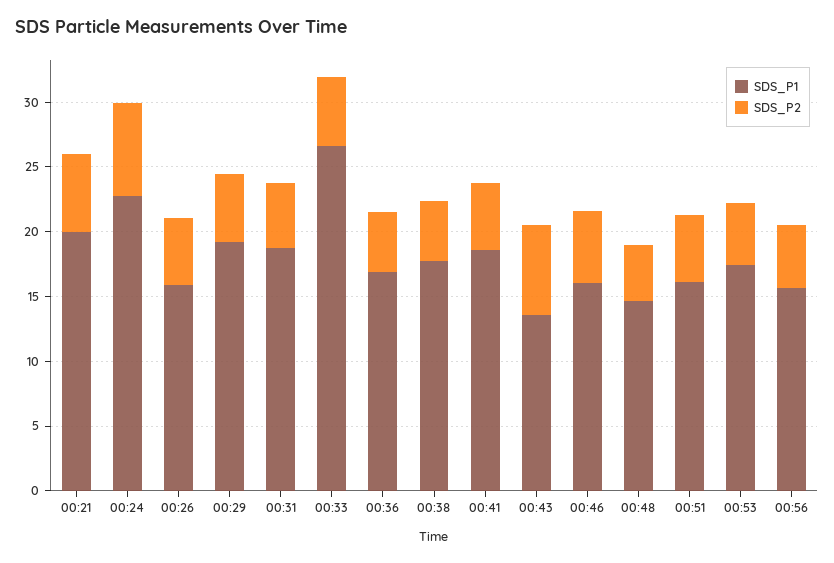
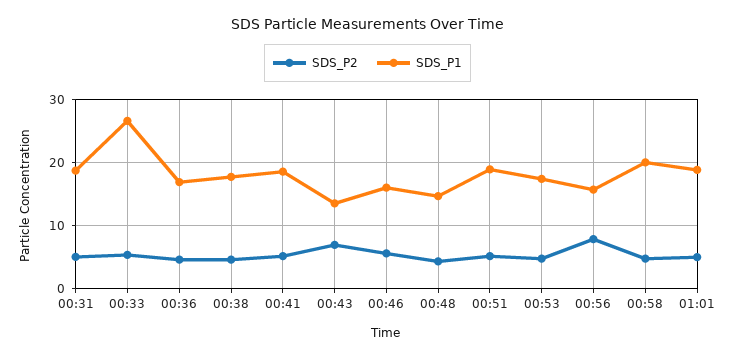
SDS_P1, 00:21: 20 -> none
SDS_P2, 00:21: 6 -> none
SDS_P1, 00:24: 23 -> none
SDS_P2, 00:24: 7 -> none
SDS_P1, 00:26: 16 -> none
SDS_P2, 00:26: 5 -> none
SDS_P1, 00:29: 19 -> none
SDS_P2, 00:29: 5 -> none
SDS_P1, 00:51: 16 -> 19
SDS_P2, 00:56: 5 -> 8
SDS_P2, 00:58: none -> 5
SDS_P1, 00:58: none -> 20
SDS_P2, 01:01: none -> 5
SDS_P1, 01:01: none -> 19

